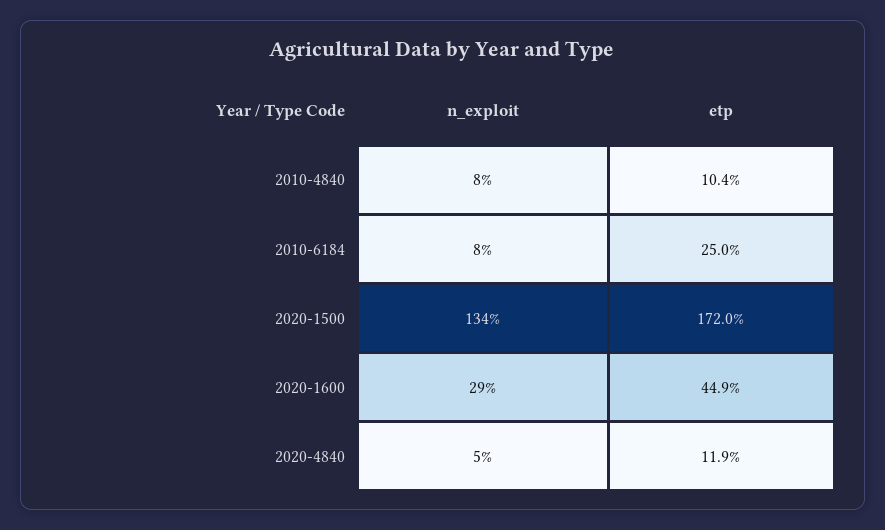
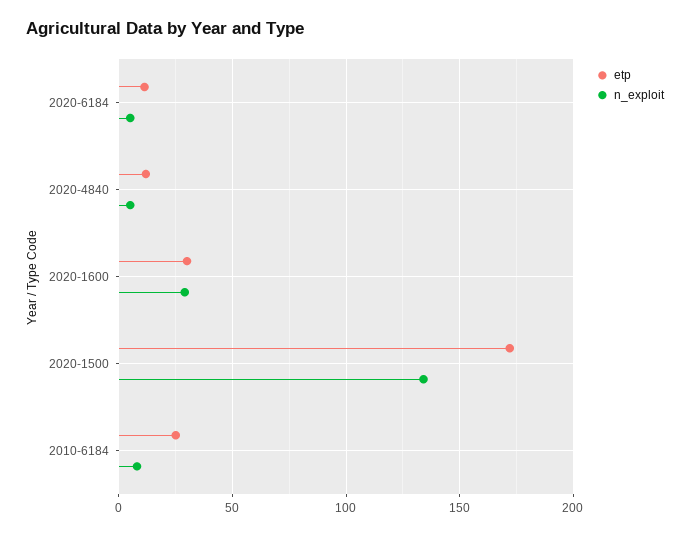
n_exploit, 2010-4840: 8 -> none
etp, 2010-4840: 10.4 -> none
etp, 2020-1600: 44.9 -> 30
etp, 2020-6184: none -> 10
n_exploit, 2020-6184: none -> 5

